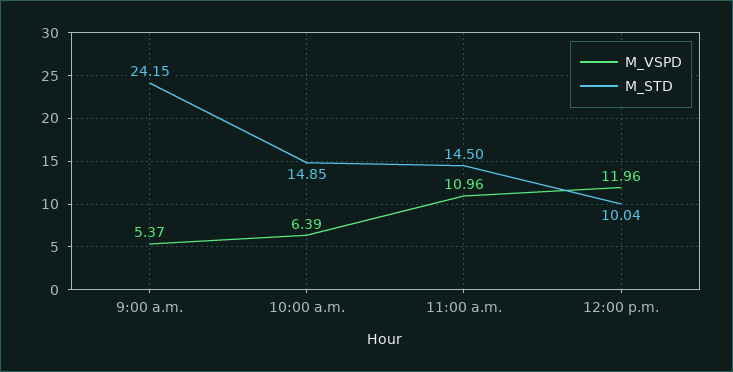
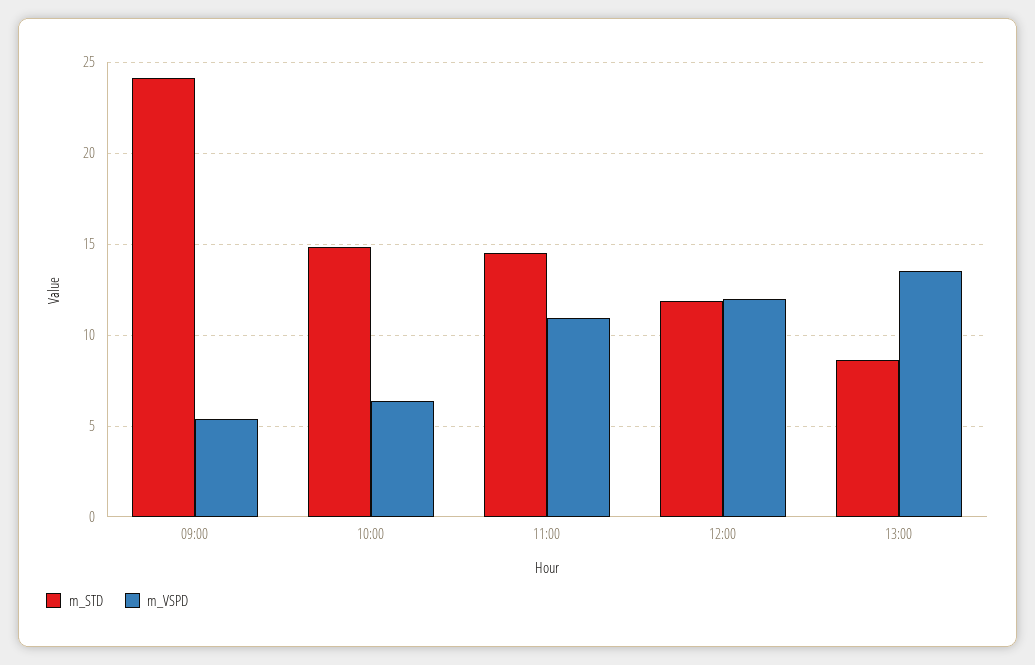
M_STD, 12:00 p.m.: 10.04 -> 12
M_STD, 13:00: none -> 8.5
M_VSPD, 13:00: none -> 13.5

